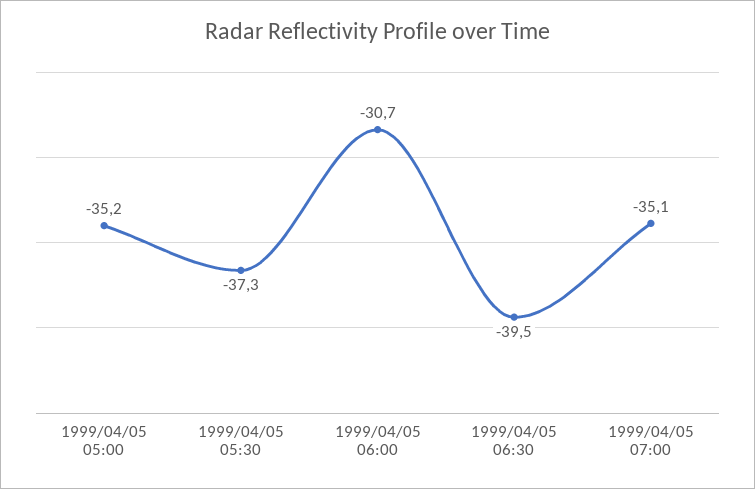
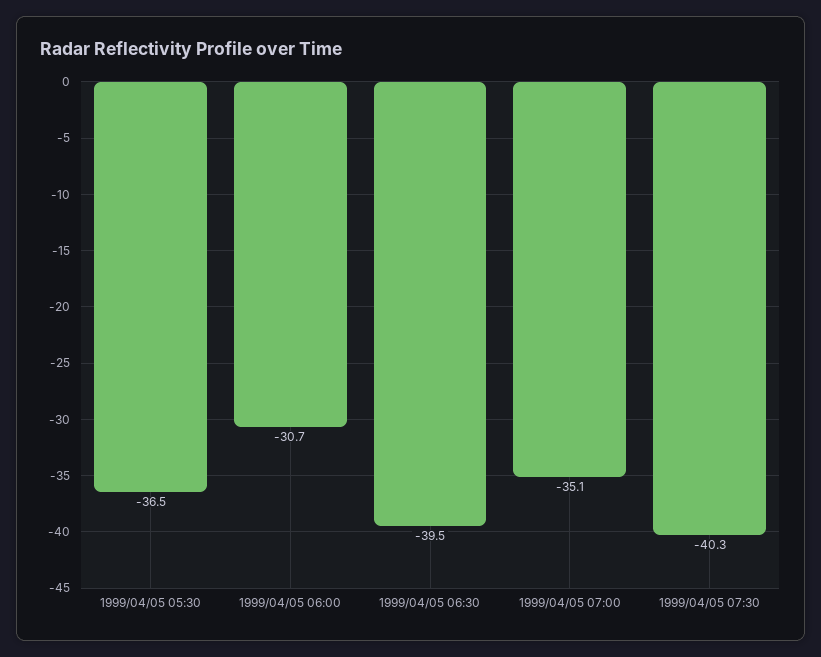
1999/04/05 05:00: -35.2 -> none
1999/04/05 05:30: -37.3 -> -36.5
1999/04/05 07:30: none -> -40.3

